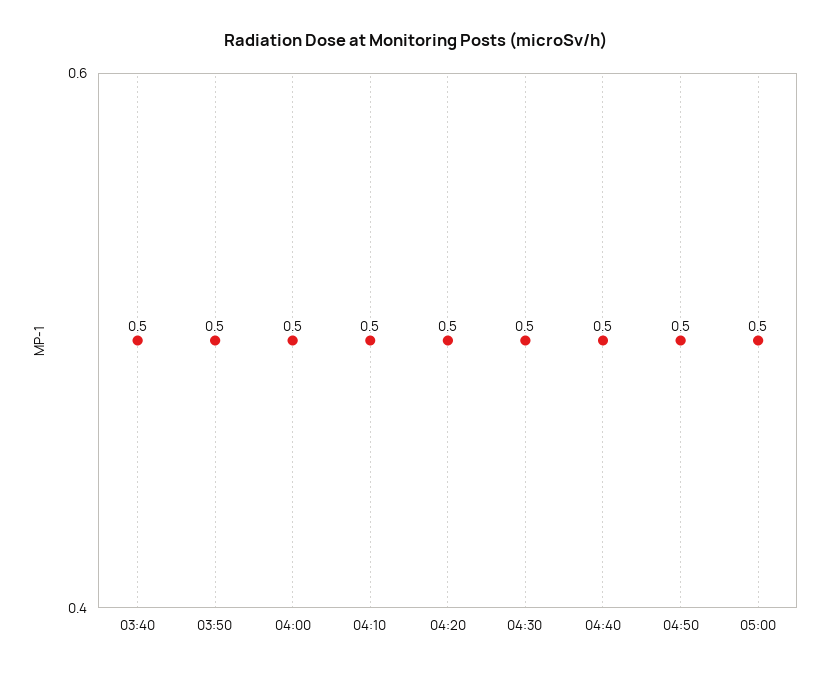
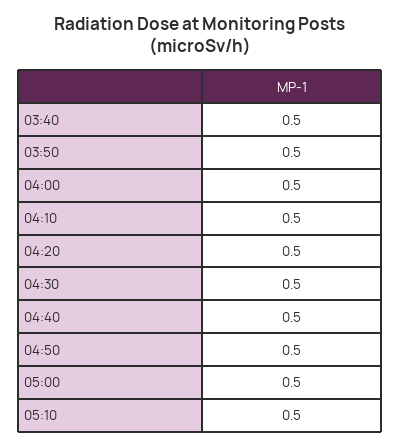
05:10: none -> 0.5

